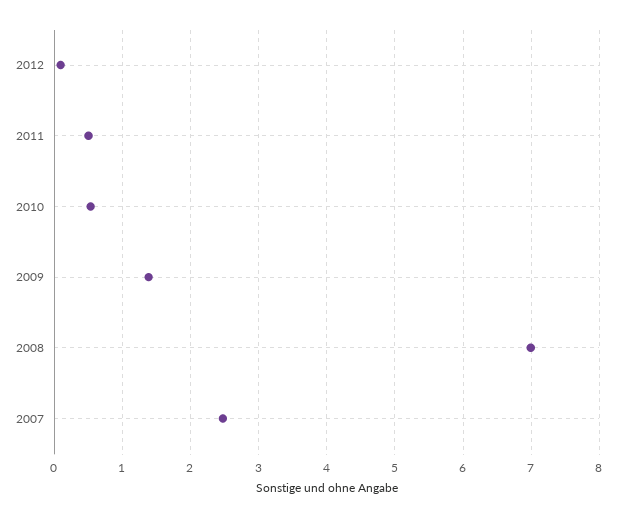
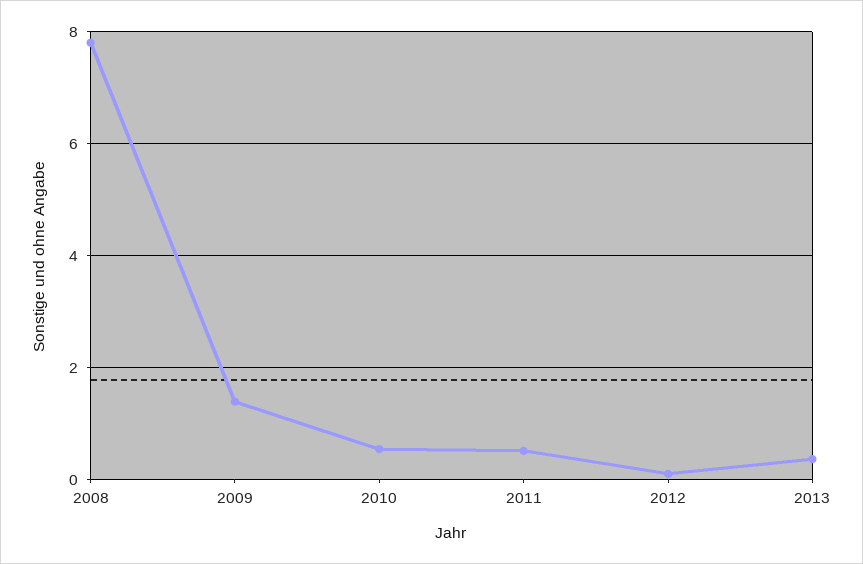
2008: 7 -> 7.8
2007: 2.5 -> none
2013: none -> 0.4

